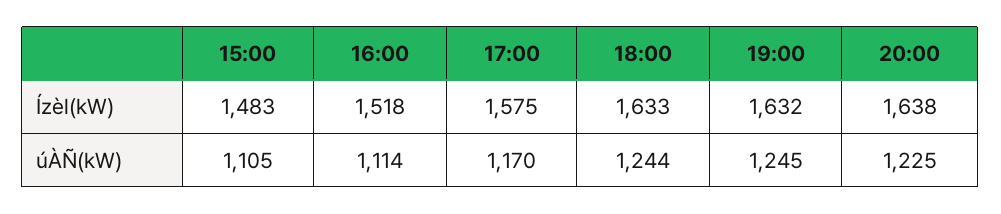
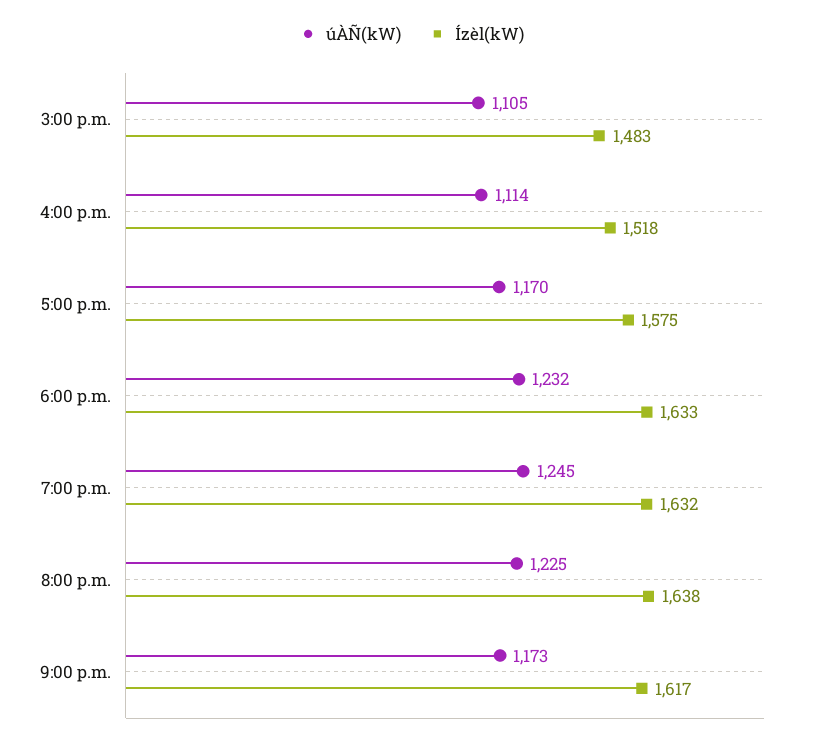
úÀÑ(kW), 18:00: 1244 -> 1232
úÀÑ(kW), 9:00 p.m.: none -> 1173
Ízèl(kW), 9:00 p.m.: none -> 1617

